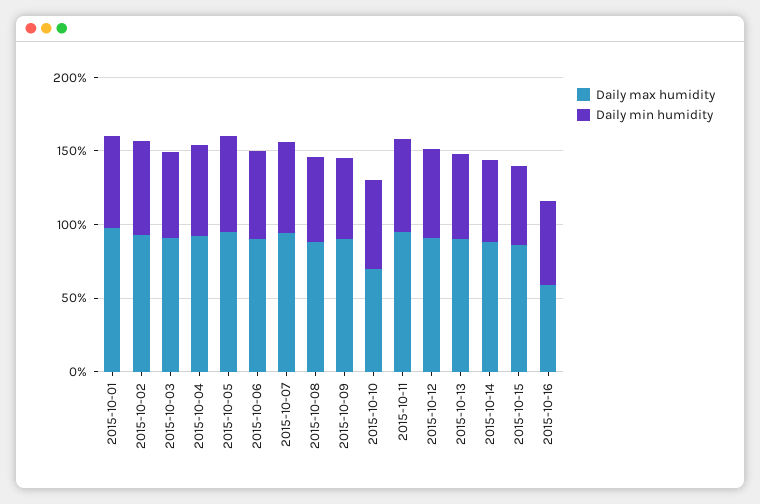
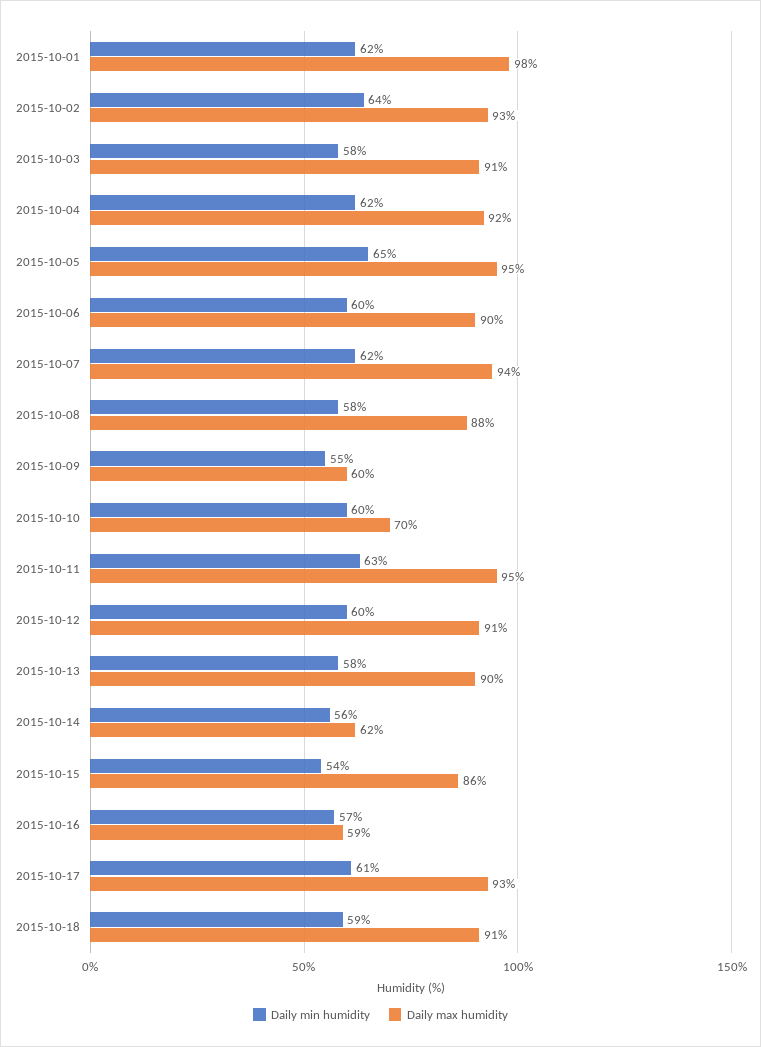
Daily max humidity, 2015-10-09: 90 -> 60
Daily max humidity, 2015-10-14: 90 -> 62
Daily min humidity, 2015-10-17: none -> 61
Daily max humidity, 2015-10-17: none -> 93
Daily min humidity, 2015-10-18: none -> 59
Daily max humidity, 2015-10-18: none -> 91

